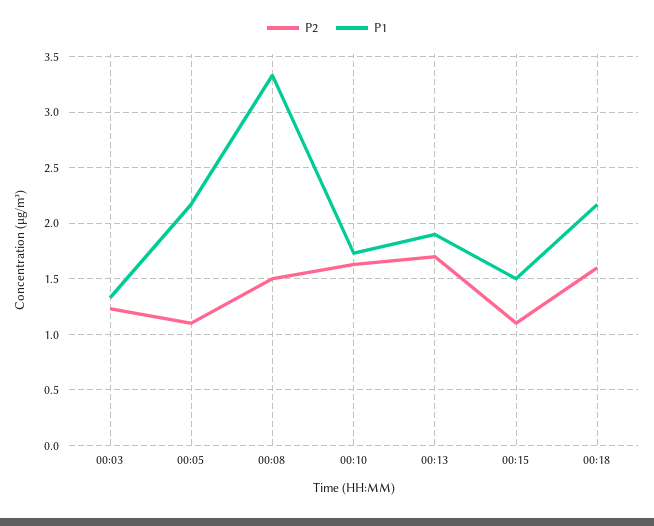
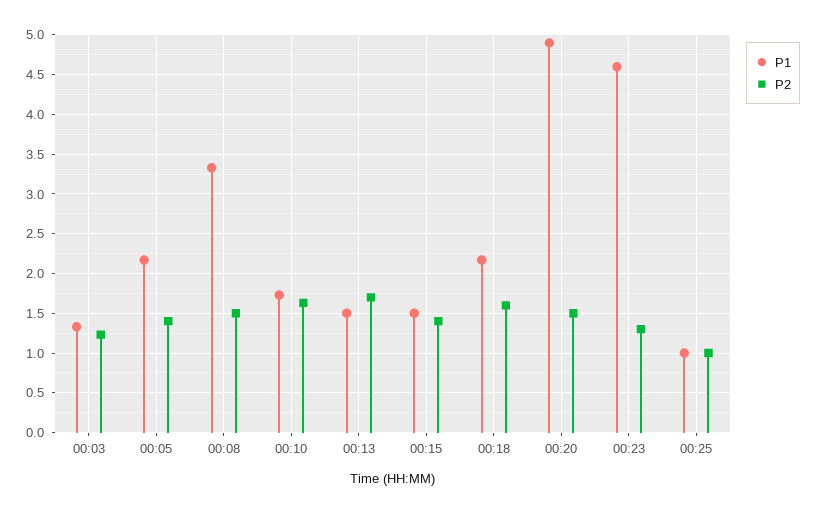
P2, 00:05: 1.1 -> 1.4
P1, 00:13: 1.9 -> 1.5
P2, 00:15: 1.1 -> 1.4
P1, 00:20: none -> 4.9
P2, 00:20: none -> 1.5
P1, 00:23: none -> 4.6
P2, 00:23: none -> 1.3
P1, 00:25: none -> 1
P2, 00:25: none -> 1

